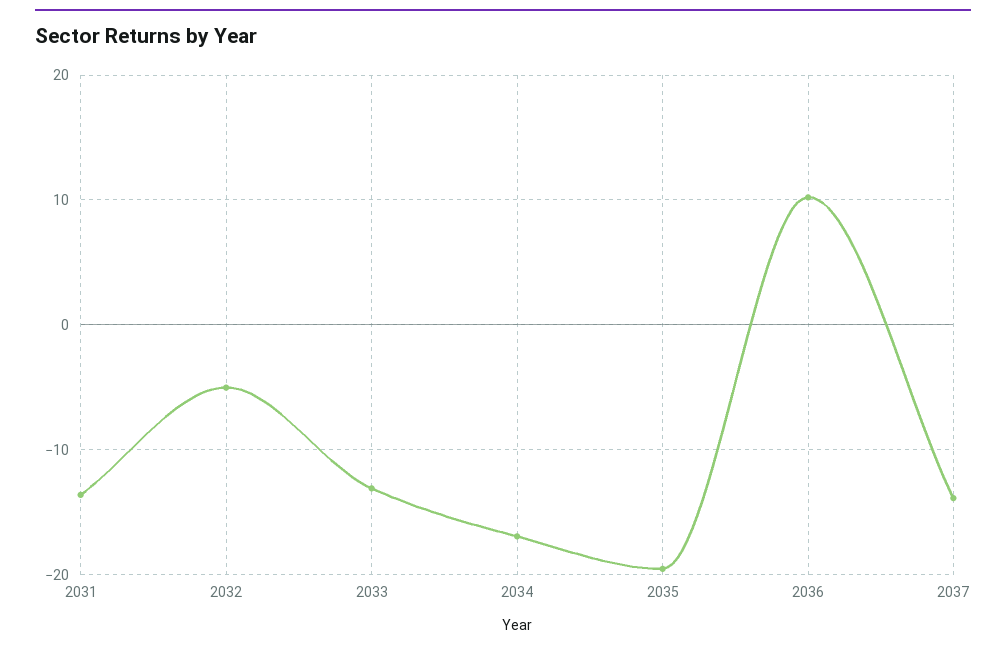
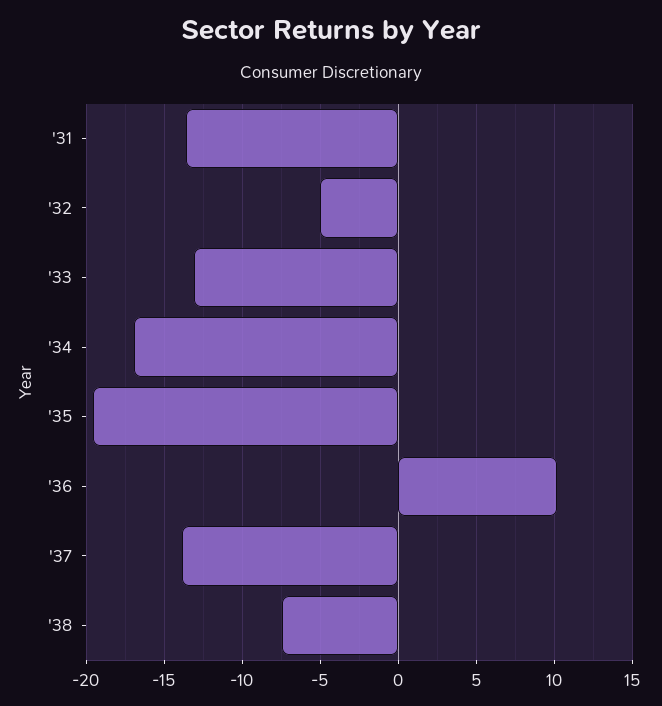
'38: none -> -7.5

